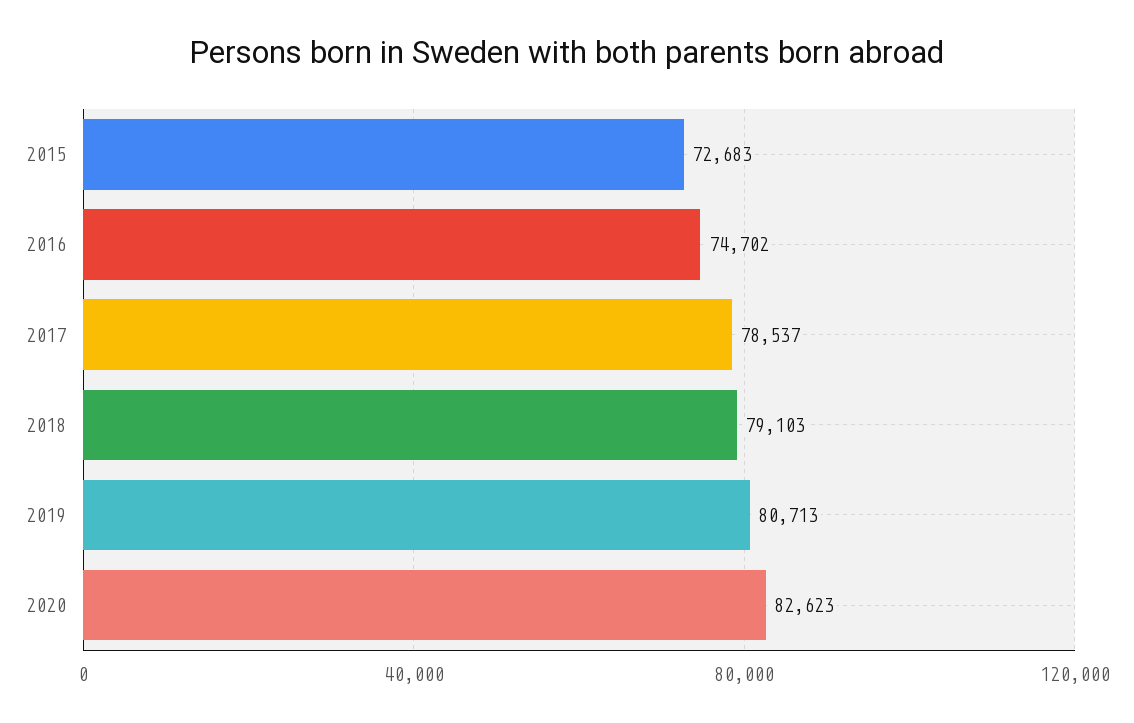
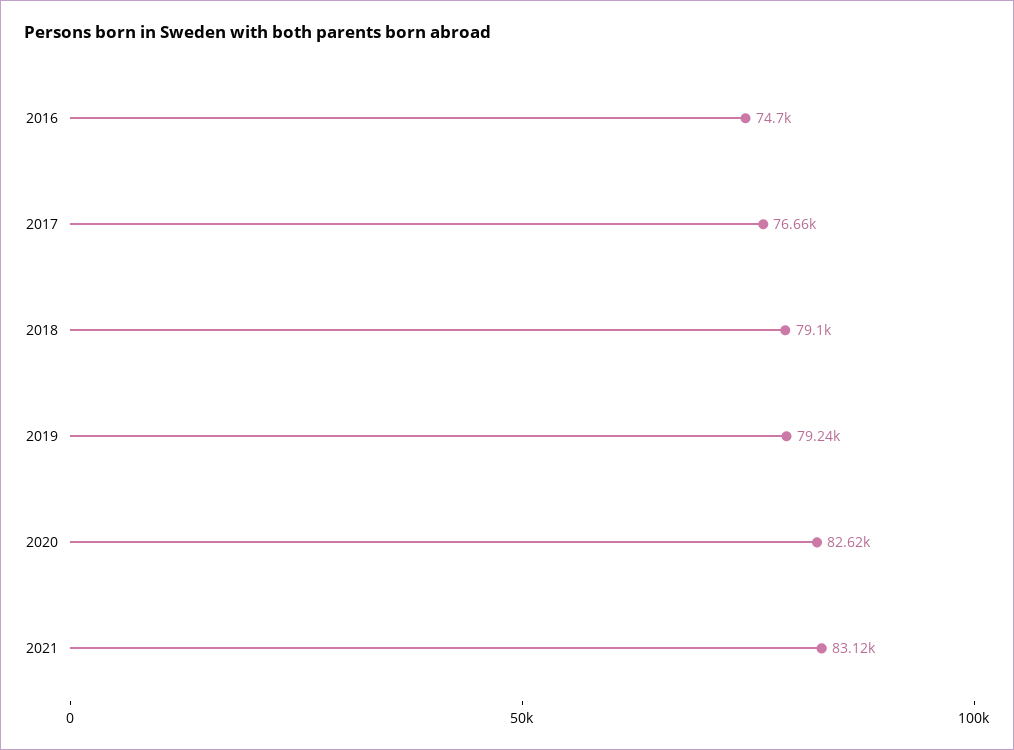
2015: 72683 -> none
2017: 78537 -> 76660
2019: 80713 -> 79240
2021: none -> 83120

